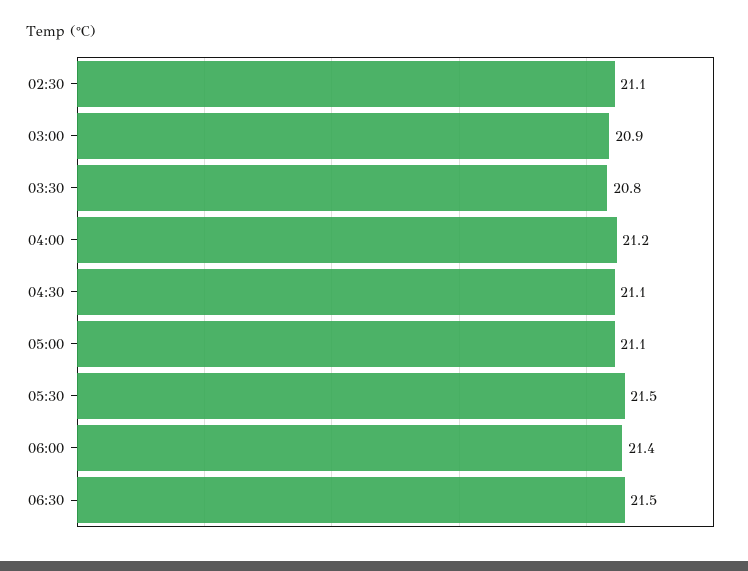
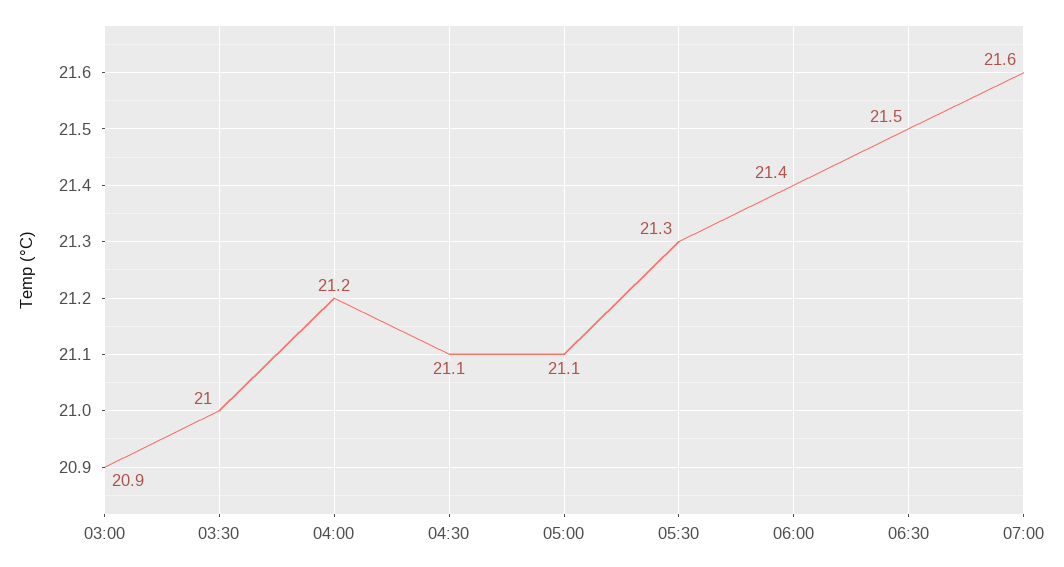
02:30: 21.1 -> none
03:30: 20.8 -> 21
05:30: 21.5 -> 21.3
07:00: none -> 21.6

